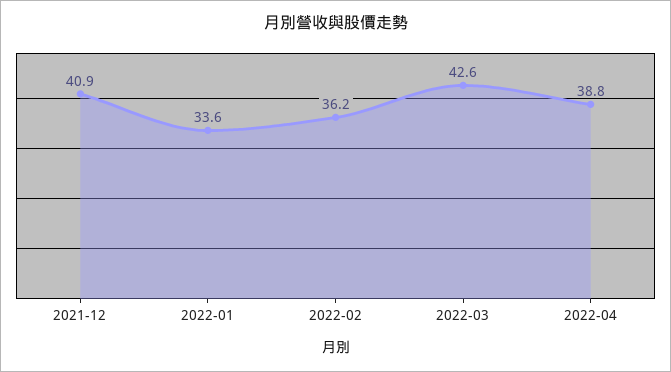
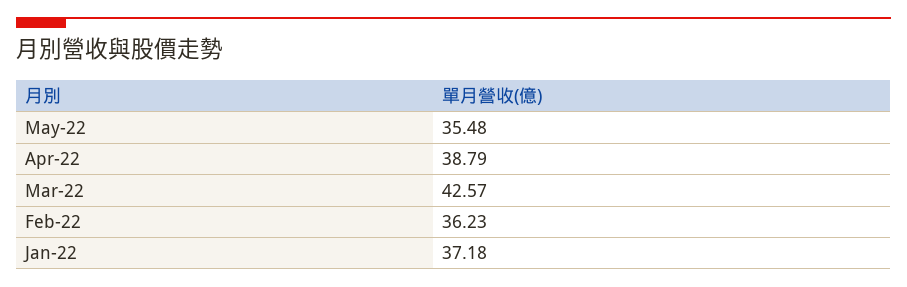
2021-12: 40.9 -> none
2022-01: 33.6 -> 37.18
May-22: none -> 35.48

